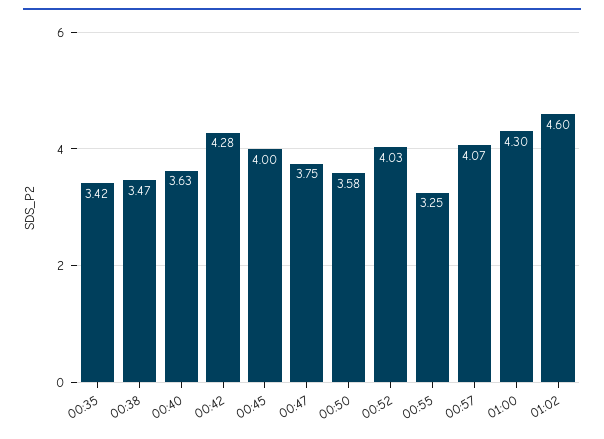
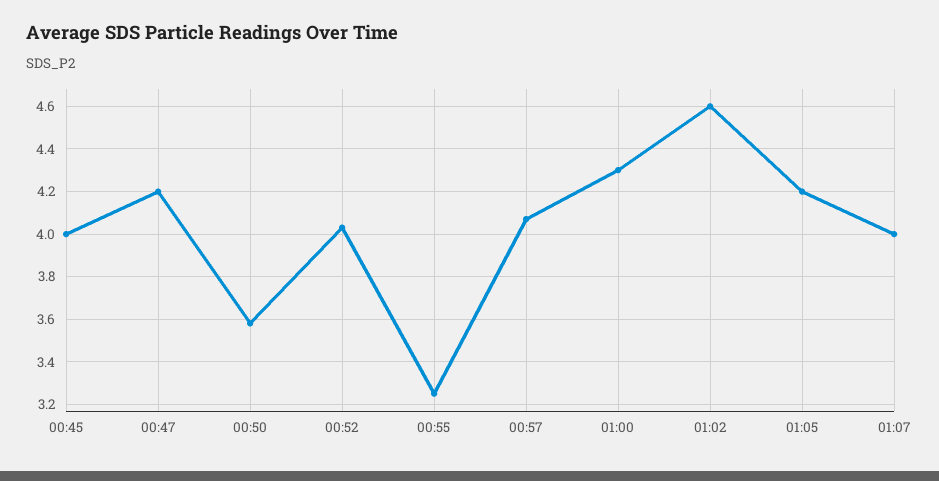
00:35: 3.42 -> none
00:38: 3.47 -> none
00:40: 3.63 -> none
00:42: 4.28 -> none
00:47: 3.75 -> 4.2
01:05: none -> 4.2
01:07: none -> 4

